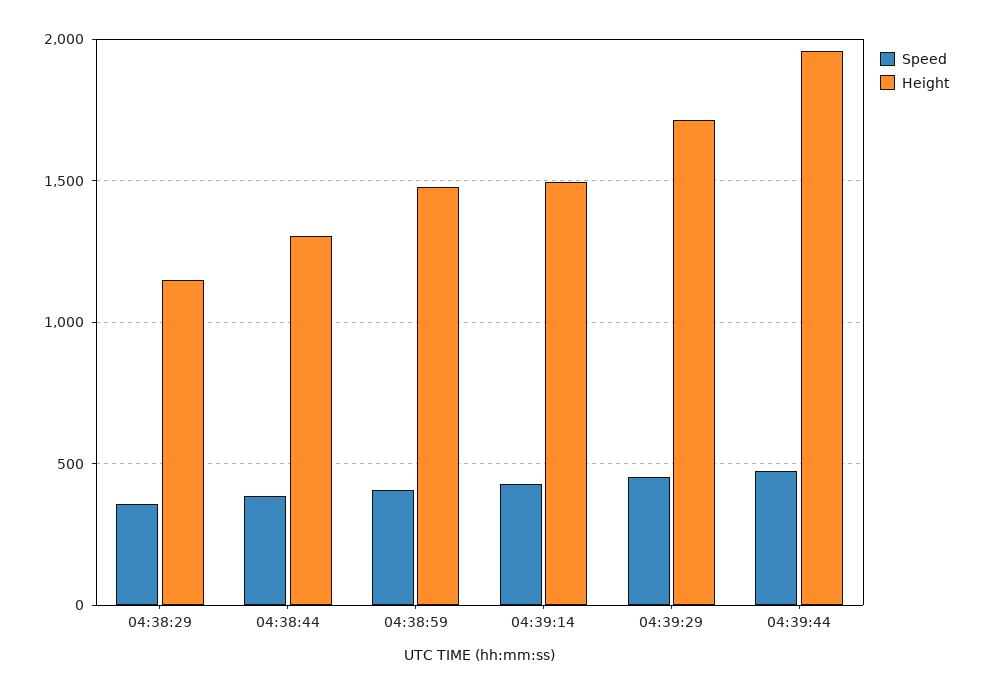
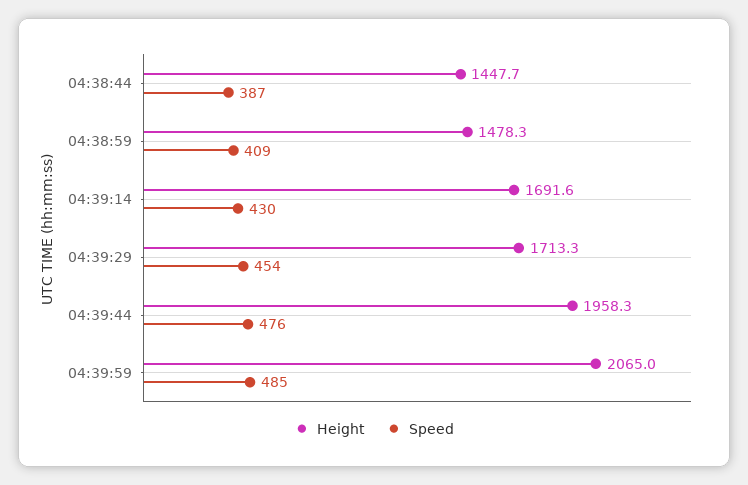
Speed, 04:38:29: 350 -> none
Height, 04:38:29: 1150 -> none
Height, 04:38:44: 1300 -> 1447.7
Height, 04:39:14: 1500 -> 1691.6
Height, 04:39:59: none -> 2065
Speed, 04:39:59: none -> 485

